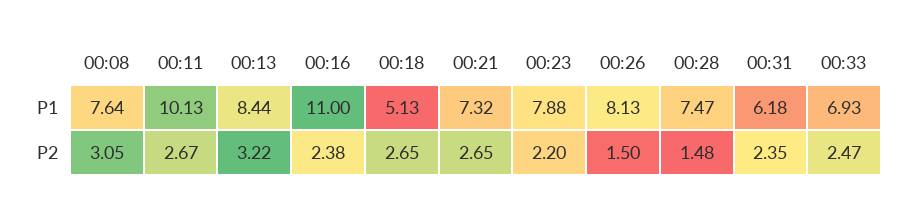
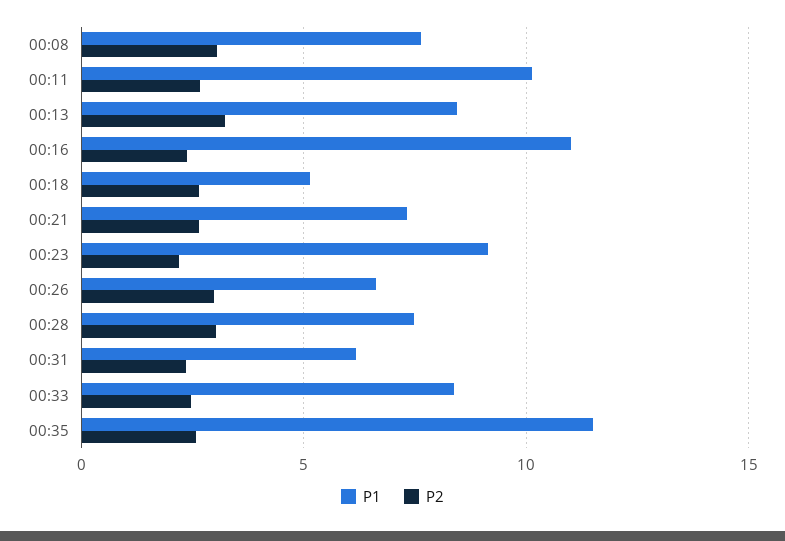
P1, 00:23: 7.88 -> 9
P1, 00:26: 8.13 -> 6.5
P1, 00:33: 6.93 -> 8.5
P2, 00:26: 1.5 -> 3
P2, 00:28: 1.48 -> 3
P1, 00:35: none -> 11.5
P2, 00:35: none -> 2.5

